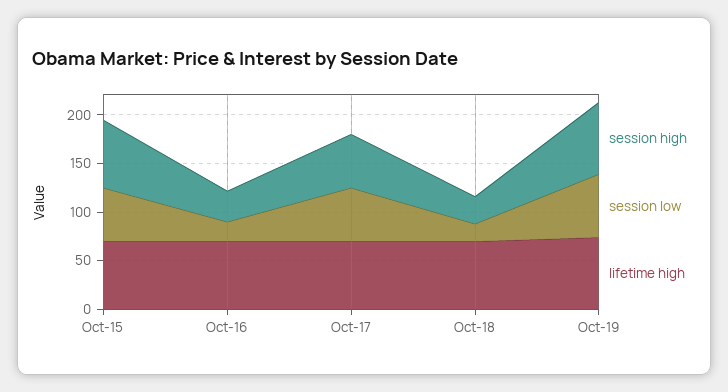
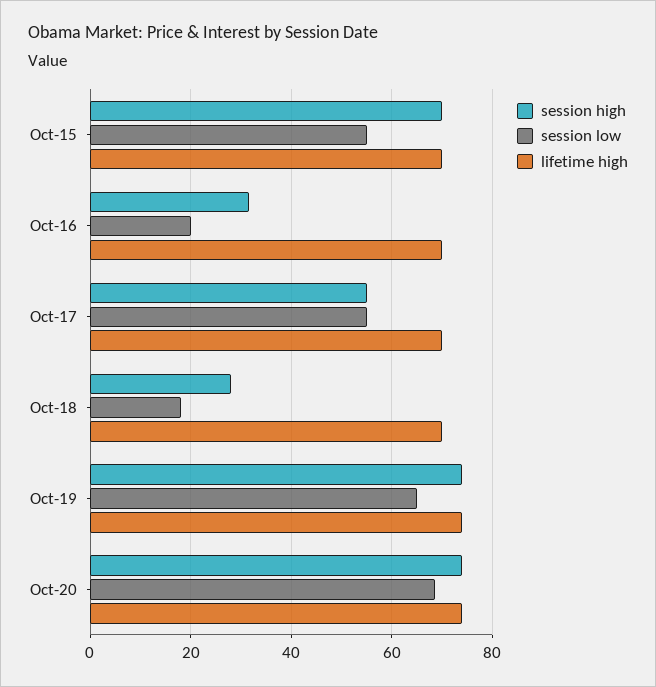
session high, Oct-20: none -> 74
session low, Oct-20: none -> 68
lifetime high, Oct-20: none -> 74

